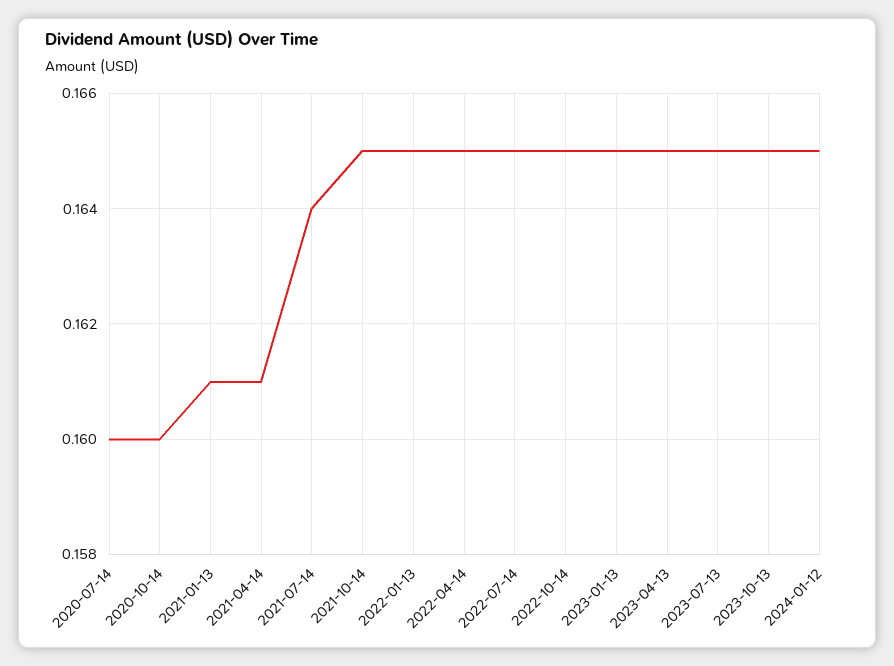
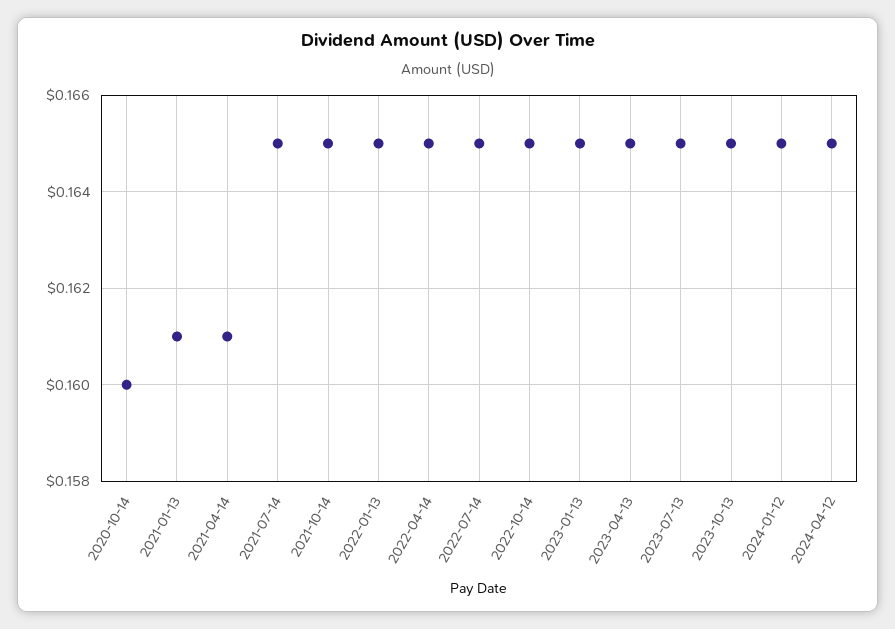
2020-07-14: 0.16 -> none
2021-07-14: 0.164 -> 0.165
2024-04-12: none -> 0.165

